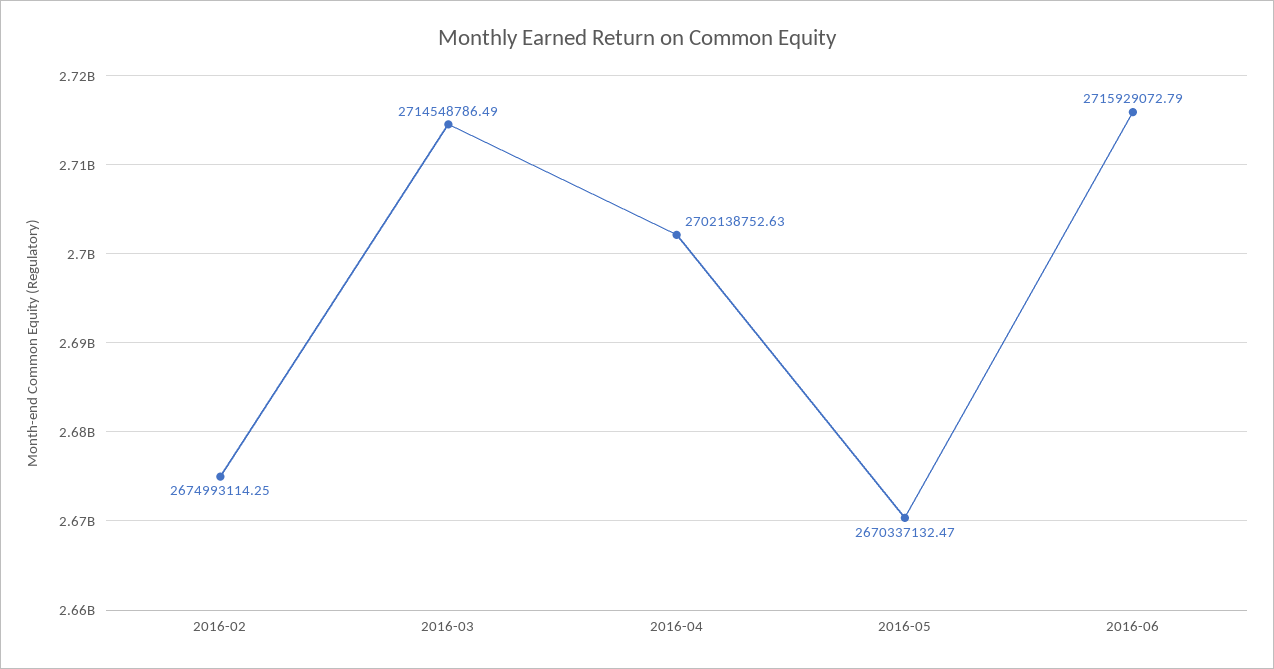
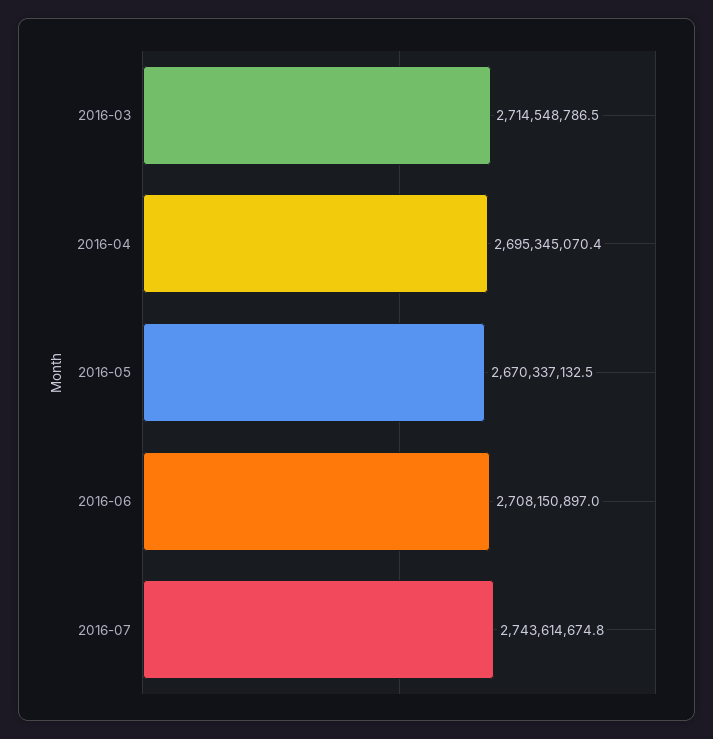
2016-02: 2674993114.25 -> none
2016-04: 2702138752.63 -> 2695345070.4
2016-06: 2715929072.79 -> 2708150897
2016-07: none -> 2743614674.8

